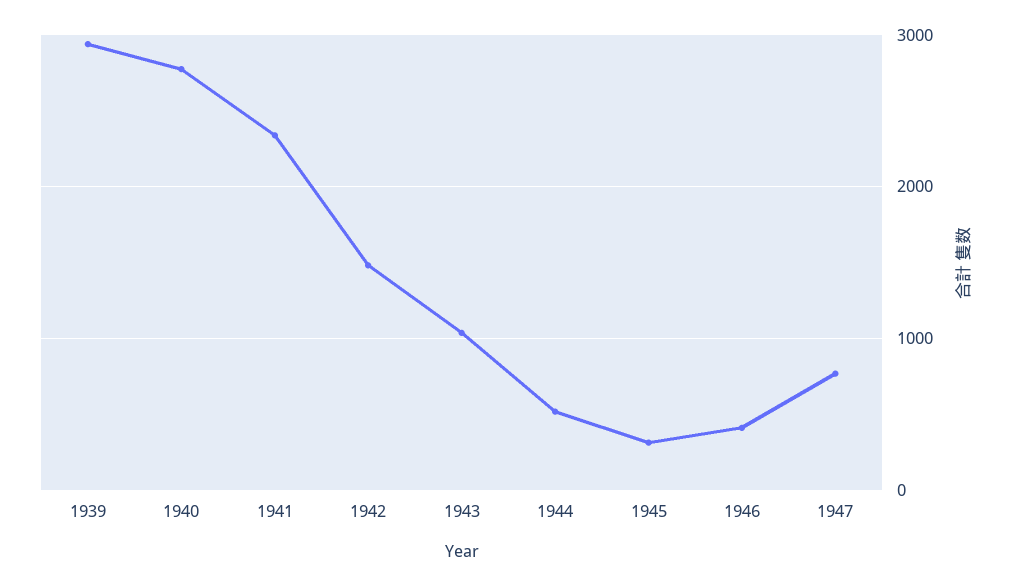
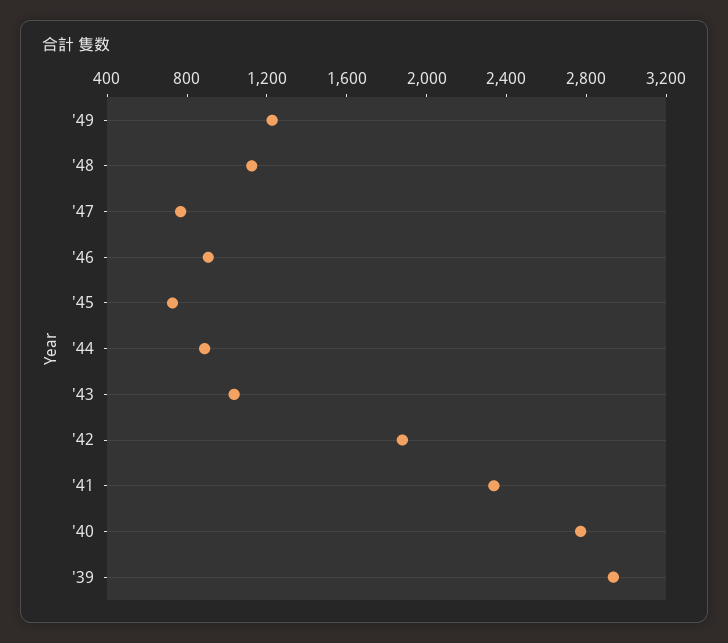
1942: 1500 -> 1900
1944: 500 -> 900
1945: 300 -> 700
1946: 400 -> 900
'49: none -> 1200
'48: none -> 1100

